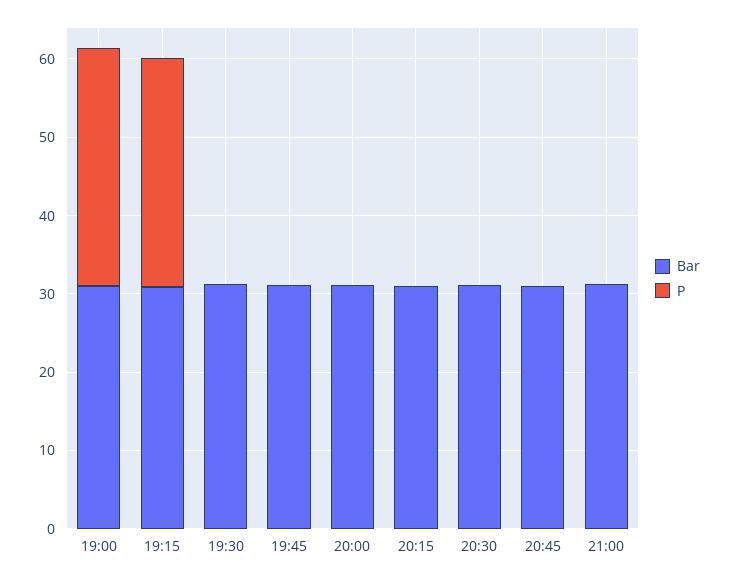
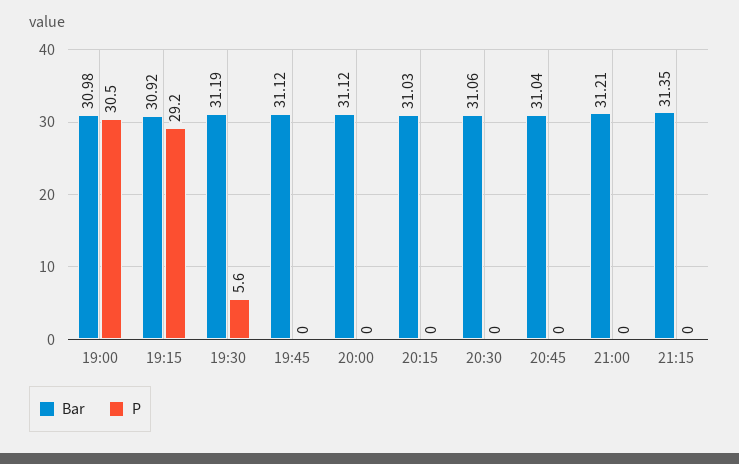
P, 19:30: 0 -> 5.6
Bar, 21:15: none -> 31.35
P, 21:15: none -> 0

